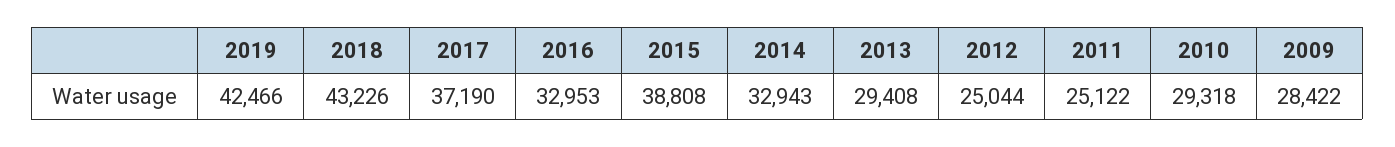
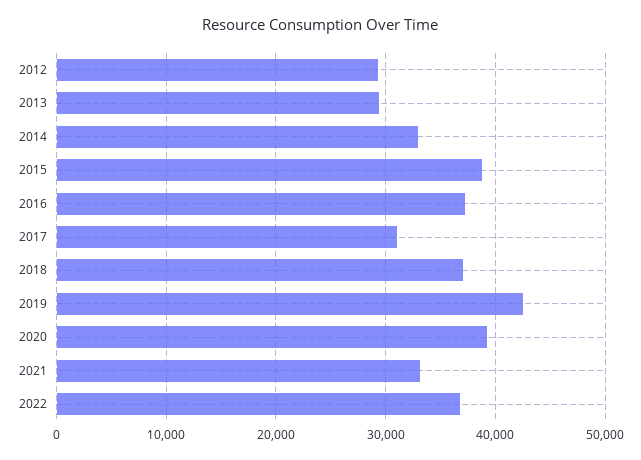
2018: 43226 -> 37000
2017: 37190 -> 31000
2016: 32953 -> 37000
2012: 25044 -> 29000
2011: 25122 -> none
2010: 29318 -> none
2009: 28422 -> none
2020: none -> 39000
2021: none -> 33000
2022: none -> 37000

